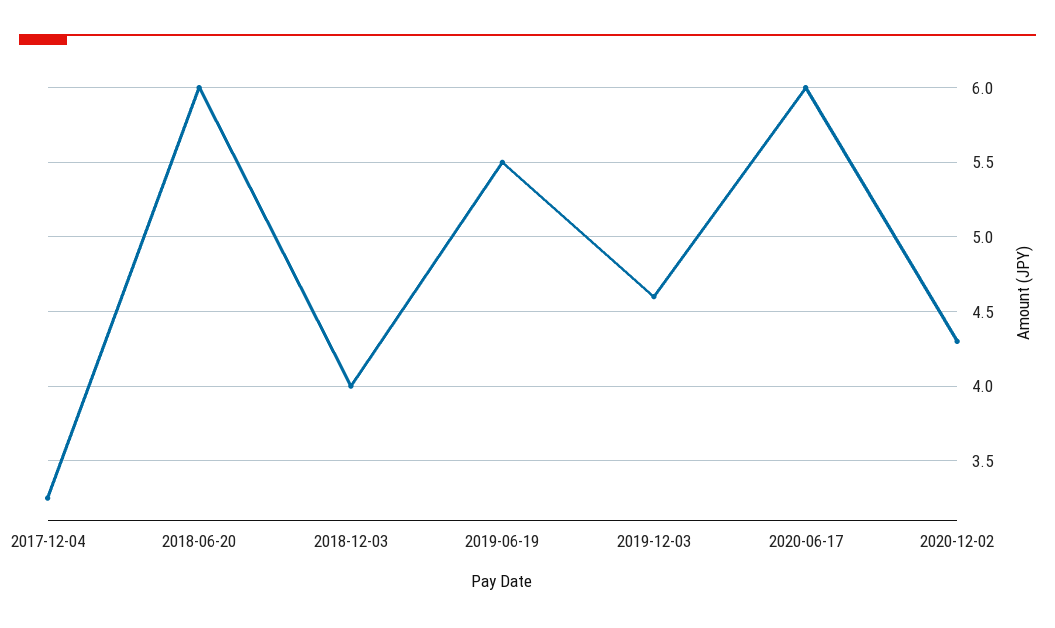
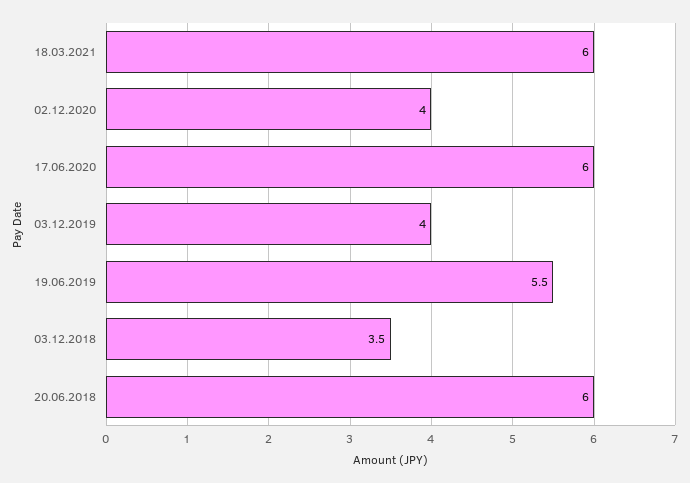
2017-12-04: 3.25 -> none
2018-12-03: 4 -> 3.5
2019-12-03: 4.6 -> 4
2020-12-02: 4.3 -> 4
18.03.2021: none -> 6

